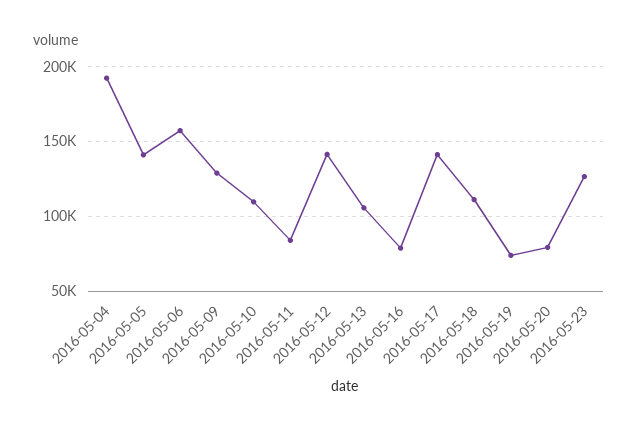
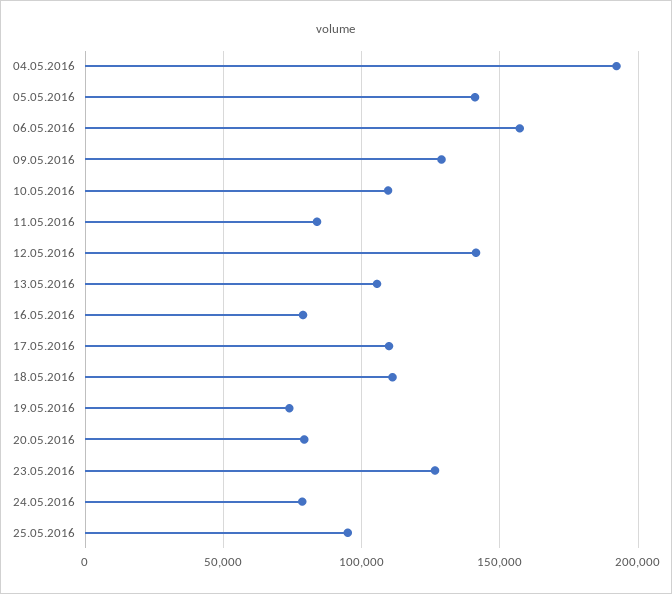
2016-05-17: 140000 -> 110000
24.05.2016: none -> 80000
25.05.2016: none -> 95000

